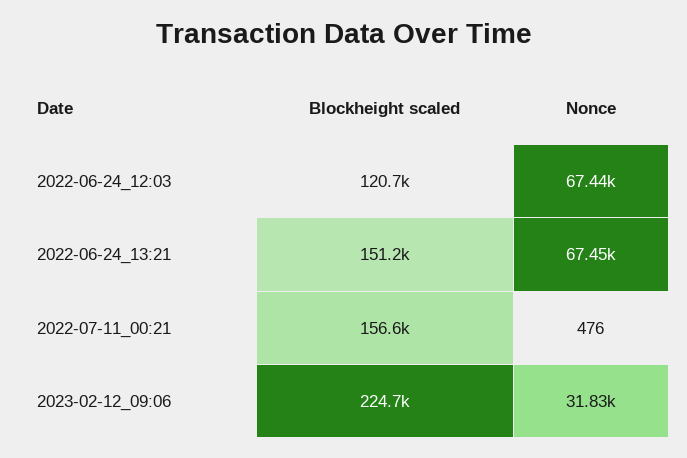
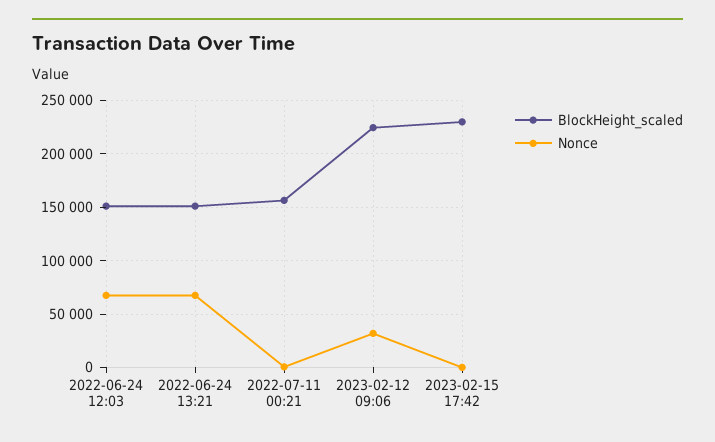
Blockheight scaled, 2022-06-24_12:03: 120700 -> 150000
Blockheight scaled, 2023-02-15 17:42: none -> 230000
Nonce, 2023-02-15 17:42: none -> 0

